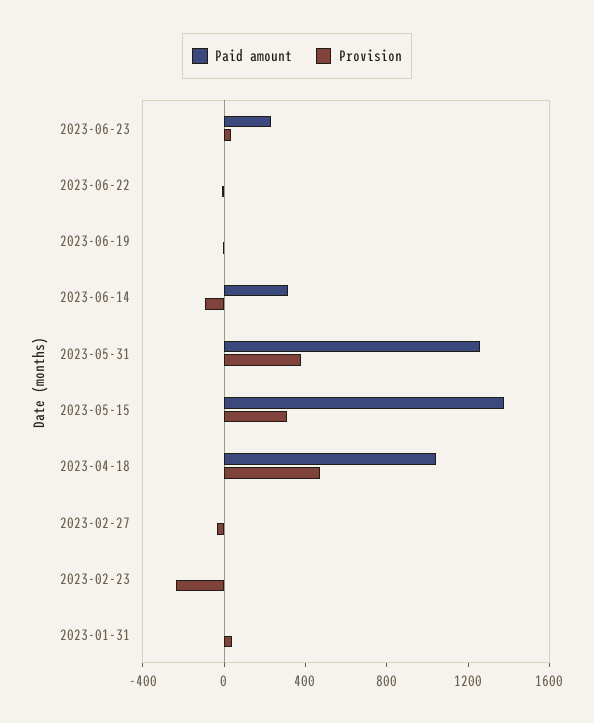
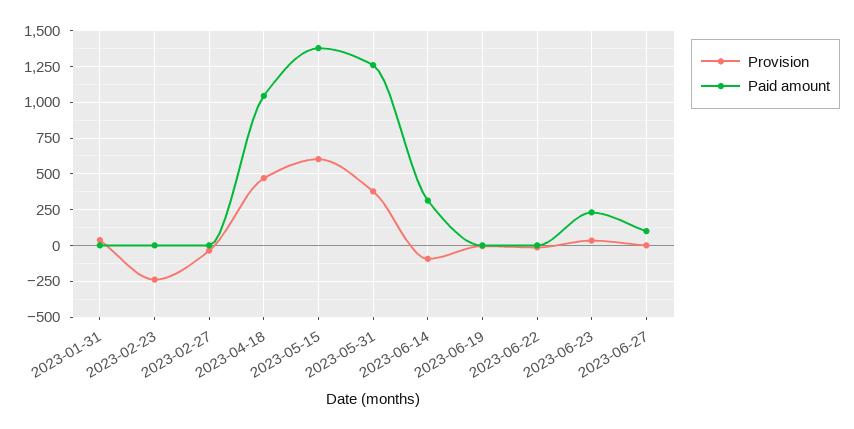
Provision, 2023-05-15: 300 -> 600
Provision, 2023-06-27: none -> 0
Paid amount, 2023-06-27: none -> 100

